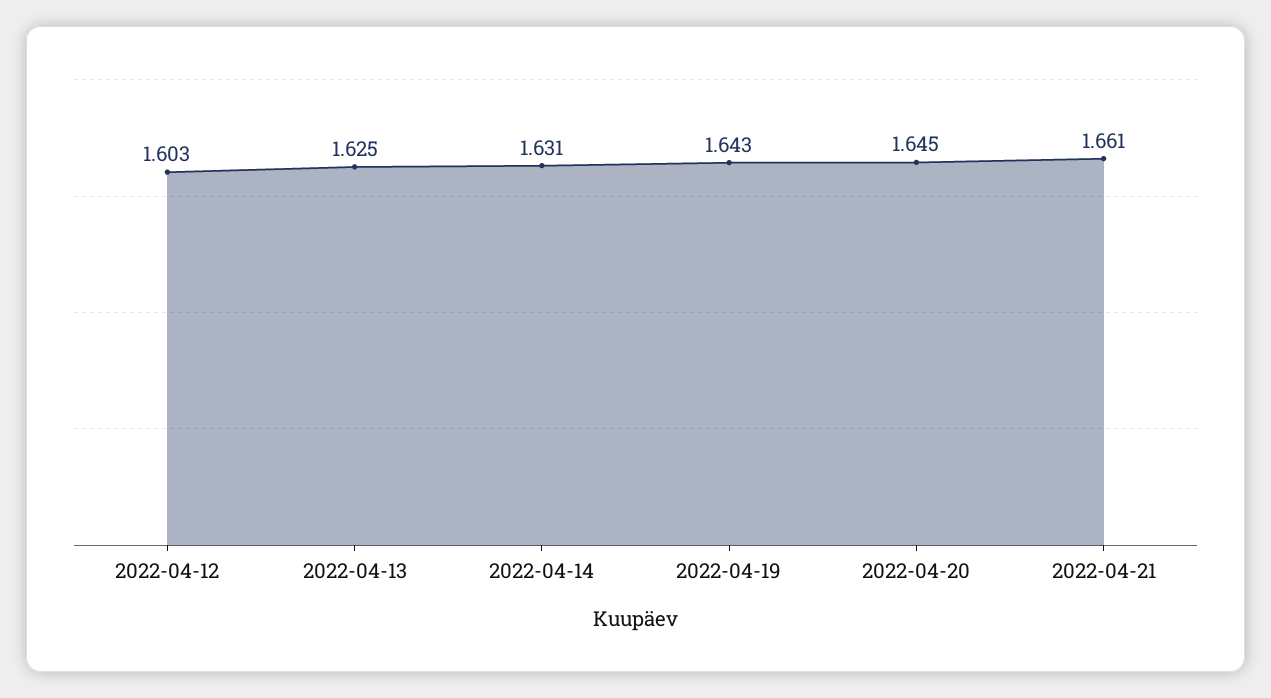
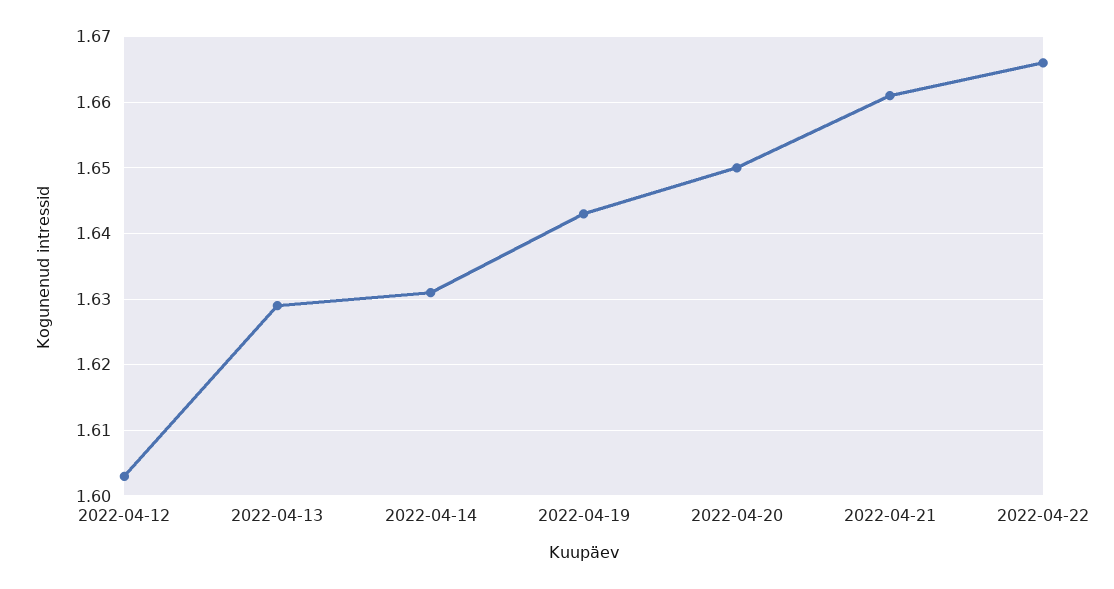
2022-04-13: 1.625 -> 1.629
2022-04-20: 1.645 -> 1.65
2022-04-22: none -> 1.666

